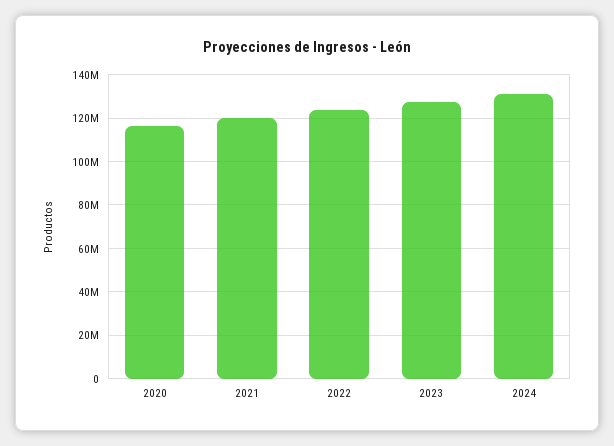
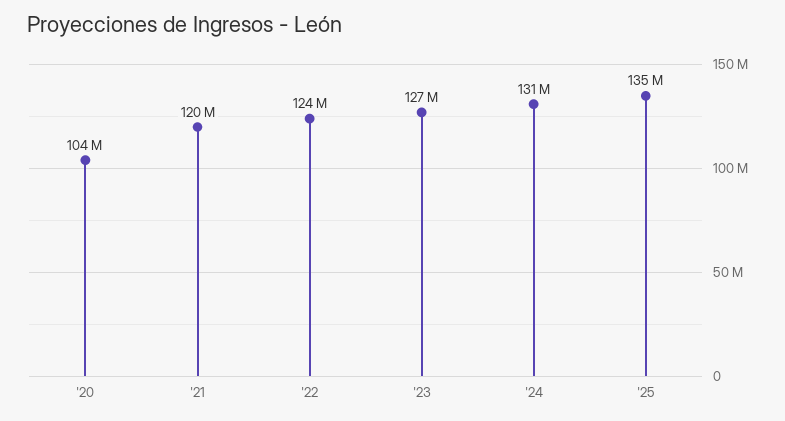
2020: 115000000 -> 104000000
'25: none -> 135000000

